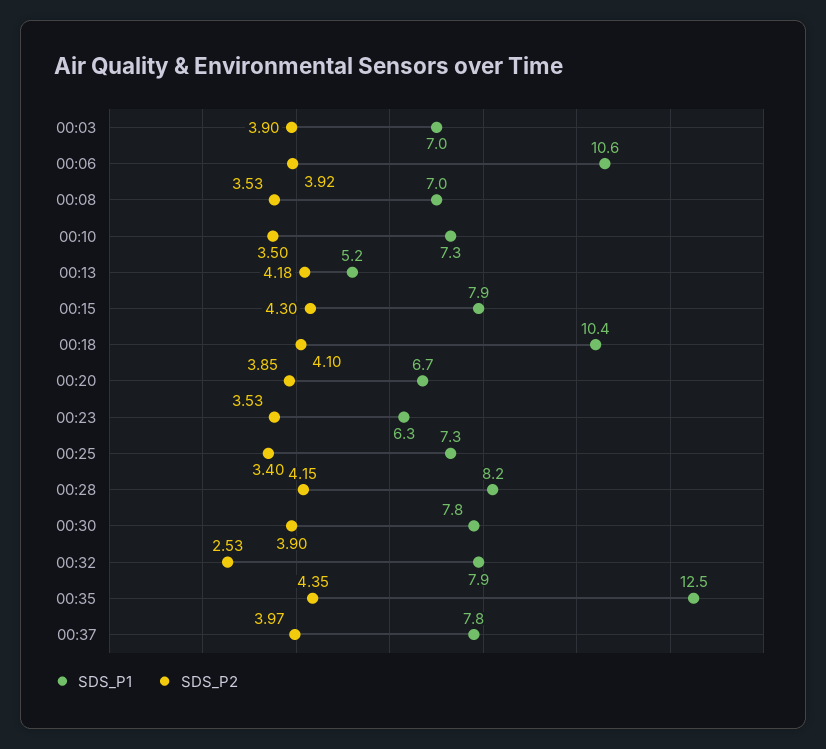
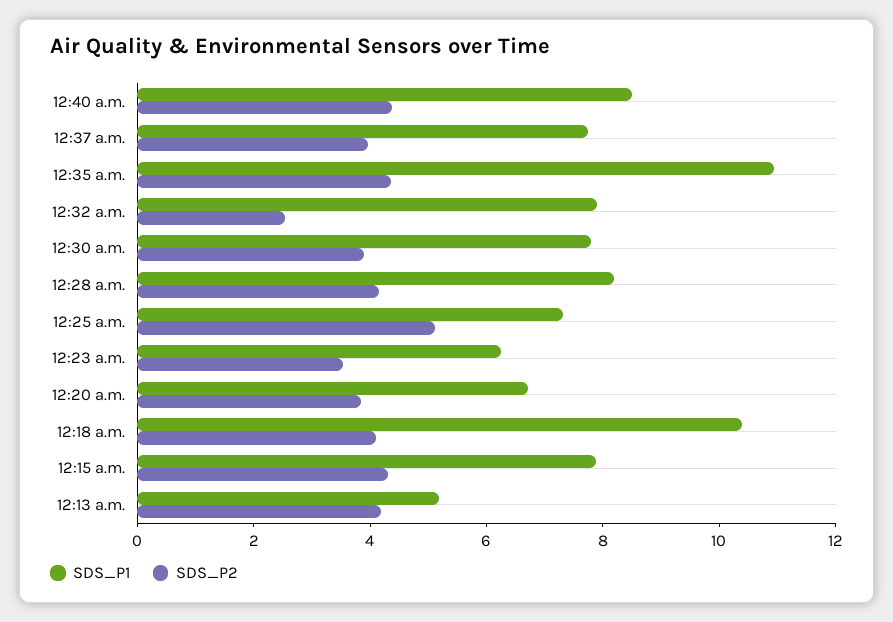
SDS_P1, 00:03: 7 -> none
SDS_P2, 00:03: 3.9 -> none
SDS_P1, 00:06: 10.6 -> none
SDS_P2, 00:06: 3.92 -> none
SDS_P1, 00:08: 7 -> none
SDS_P2, 00:08: 3.53 -> none
SDS_P1, 00:10: 7.3 -> none
SDS_P2, 00:10: 3.5 -> none
SDS_P2, 00:25: 3.4 -> 5
SDS_P1, 00:35: 12.5 -> 11
SDS_P1, 12:40 a.m.: none -> 8.5
SDS_P2, 12:40 a.m.: none -> 4.5

